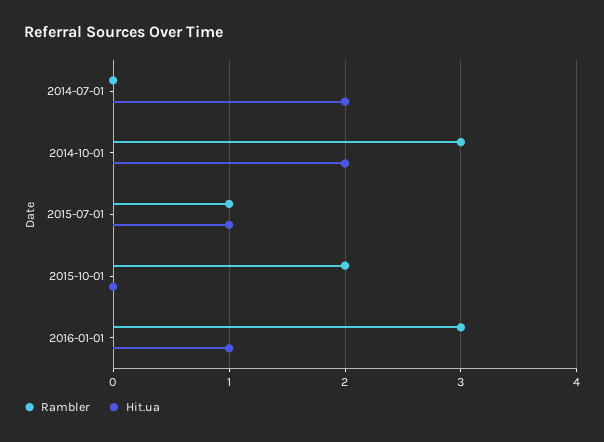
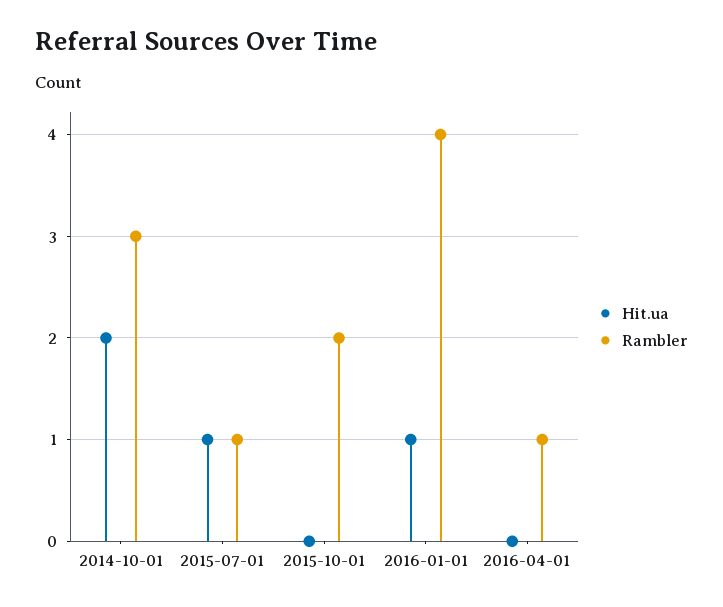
Rambler, 2014-07-01: 0 -> none
Hit.ua, 2014-07-01: 2 -> none
Rambler, 2016-01-01: 3 -> 4
Hit.ua, 2016-04-01: none -> 0
Rambler, 2016-04-01: none -> 1

